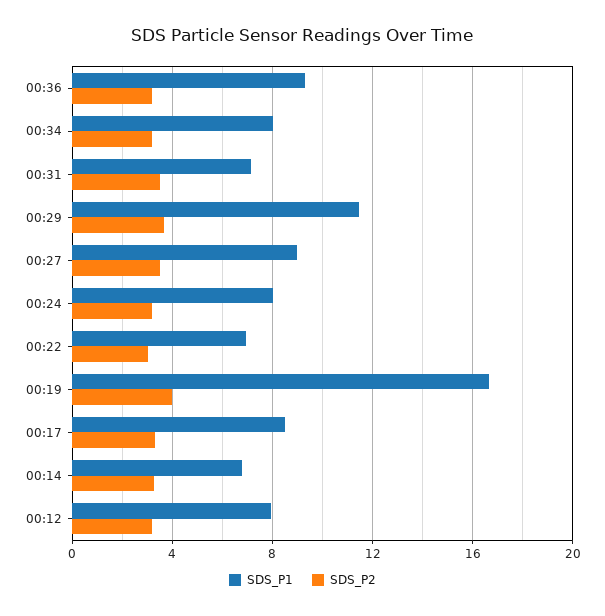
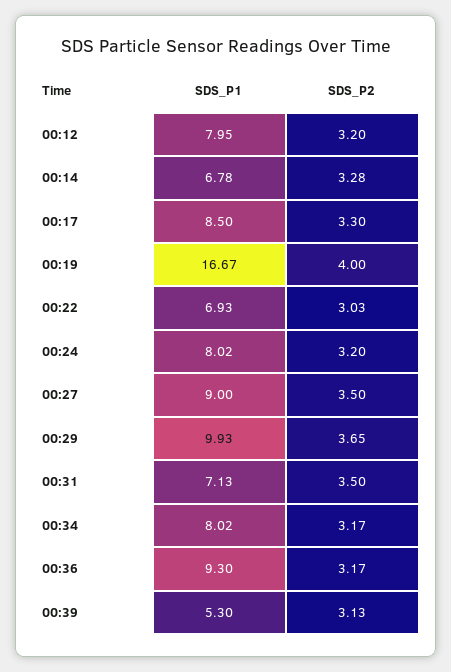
SDS_P1, 00:29: 11.5 -> 9.93
SDS_P1, 00:39: none -> 5.3
SDS_P2, 00:39: none -> 3.13

